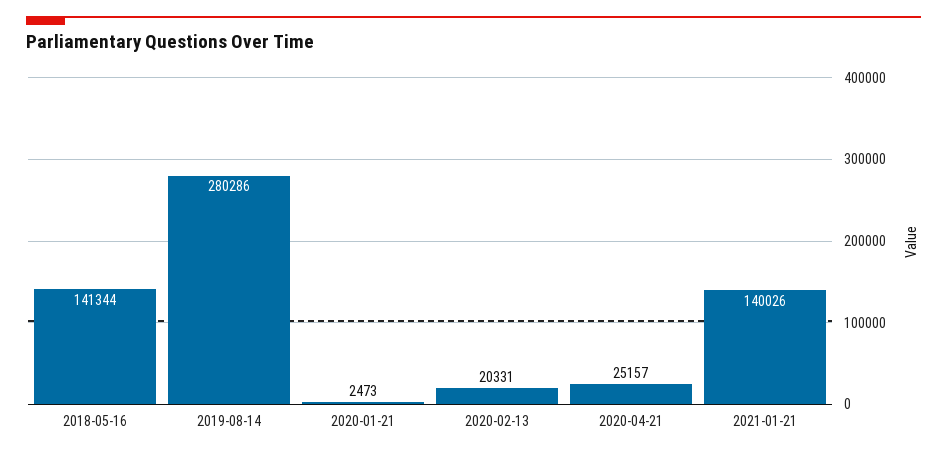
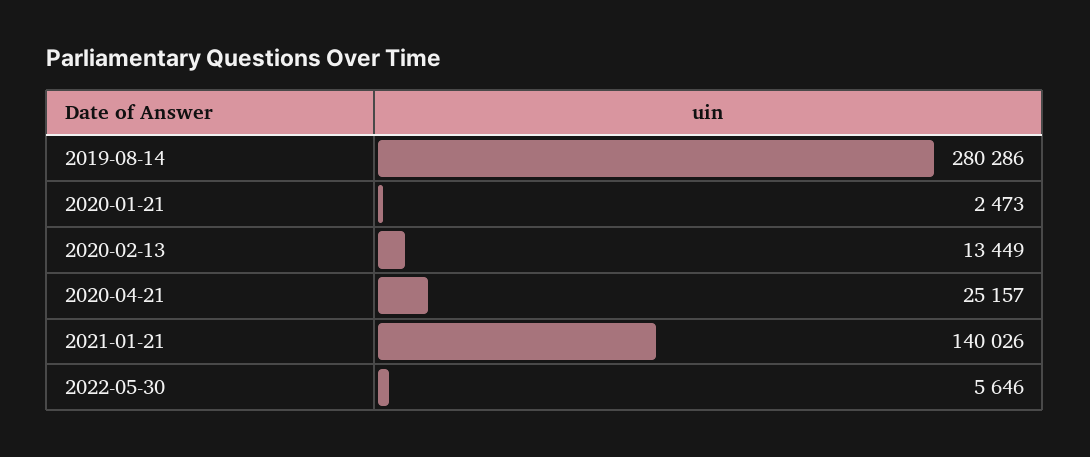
2018-05-16: 141344 -> none
2020-02-13: 20331 -> 13449
2022-05-30: none -> 5646

